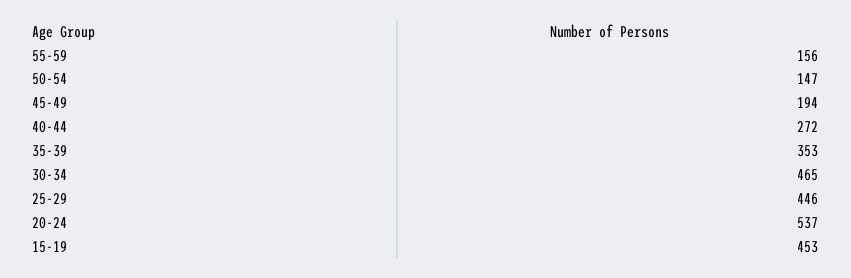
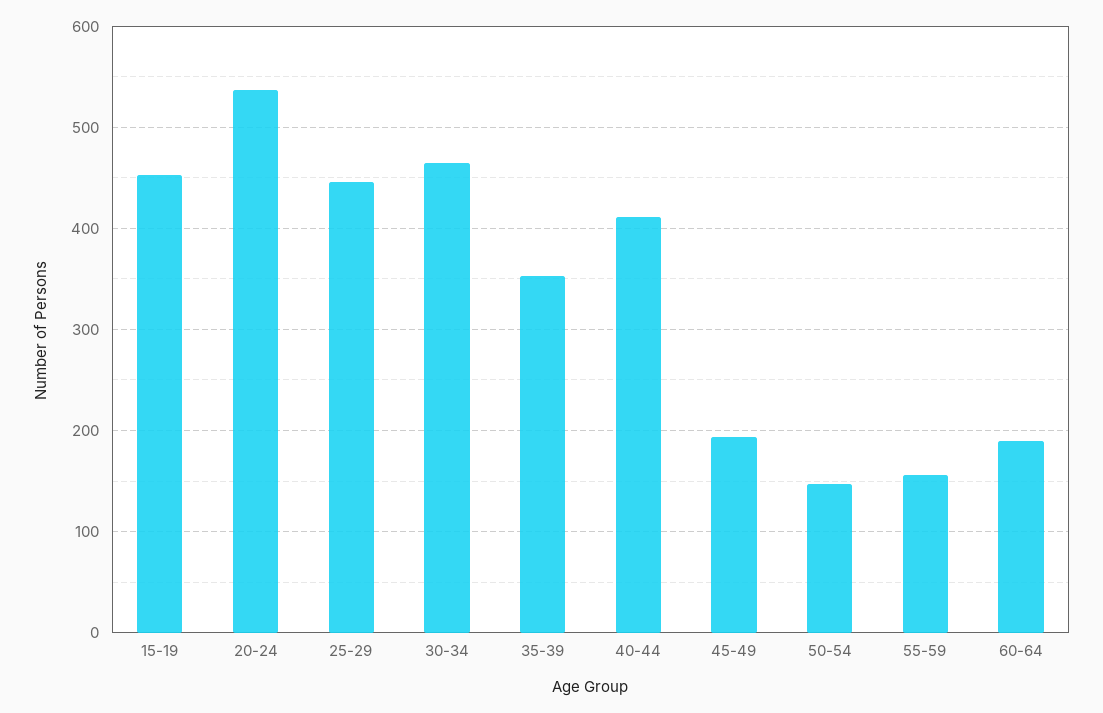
40-44: 272 -> 410
60-64: none -> 190

